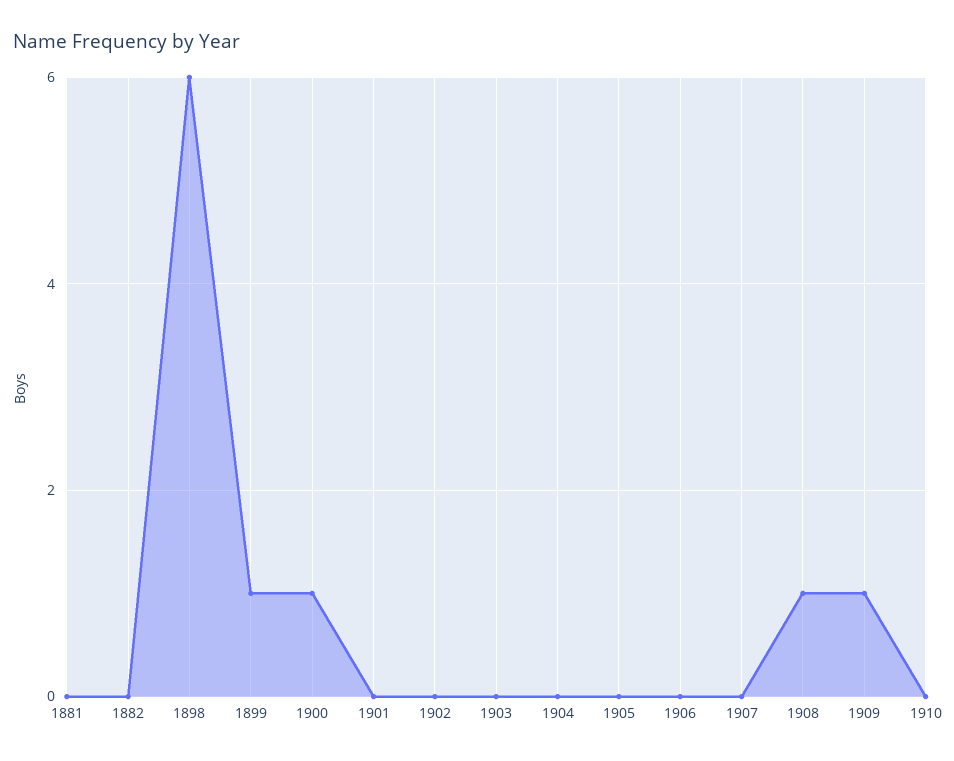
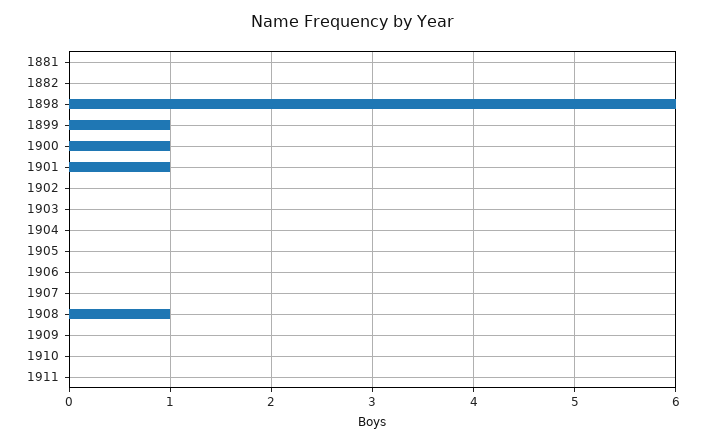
1901: 0 -> 1
1909: 1 -> 0
1911: none -> 0

